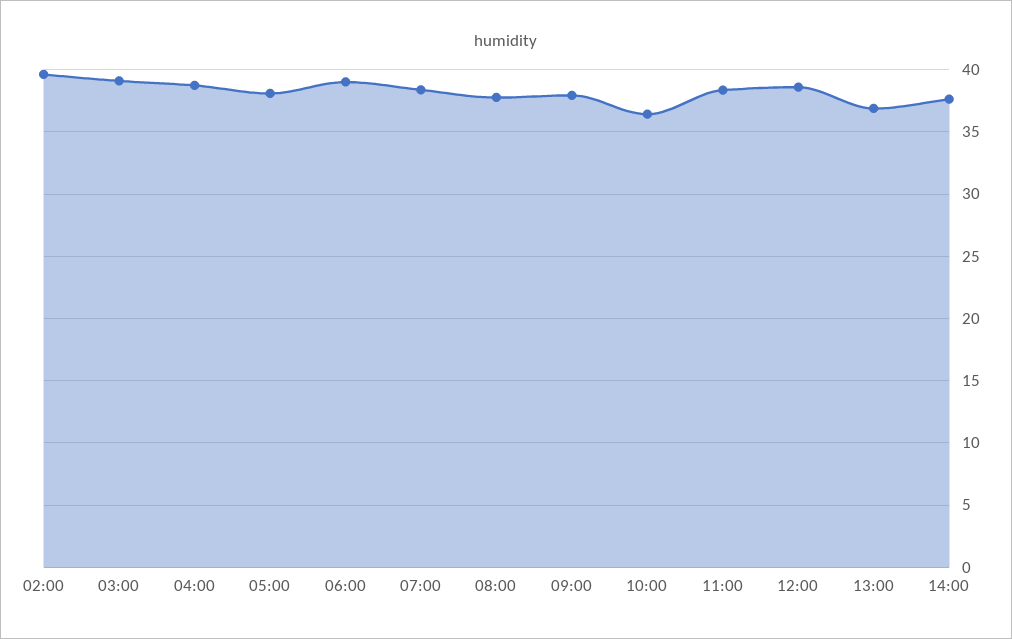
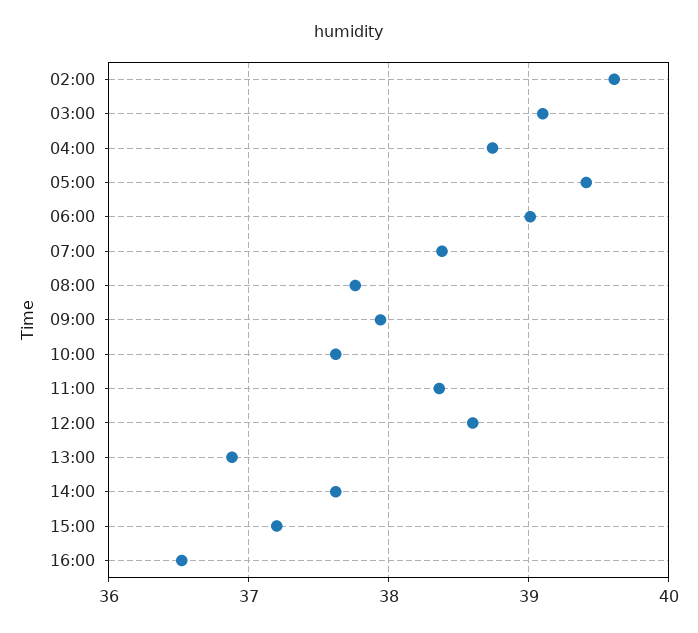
05:00: 38 -> 39.4
10:00: 36.5 -> 37.6
15:00: none -> 37.2
16:00: none -> 36.5

